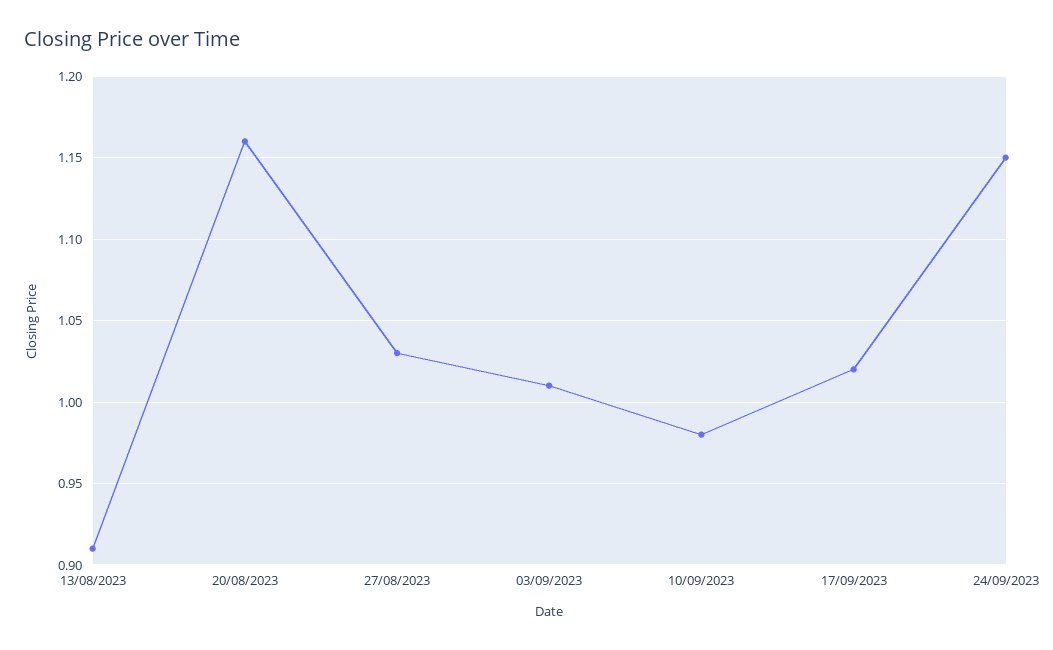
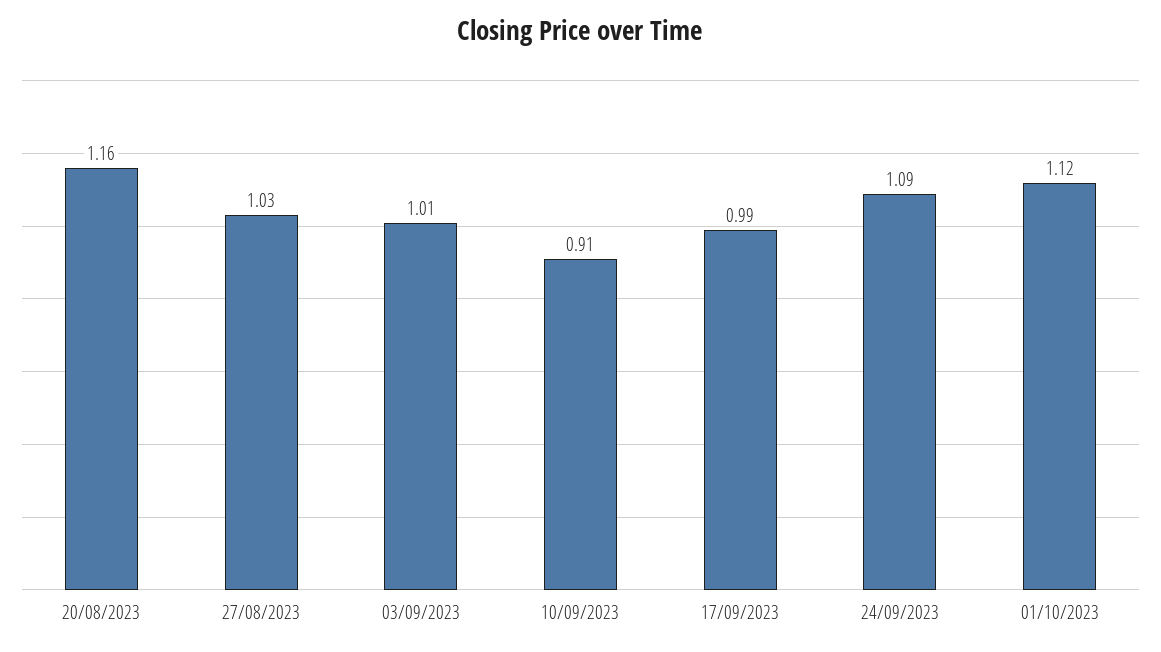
13/08/2023: 0.91 -> none
10/09/2023: 0.98 -> 0.91
17/09/2023: 1.02 -> 0.99
24/09/2023: 1.15 -> 1.09
01/10/2023: none -> 1.12

